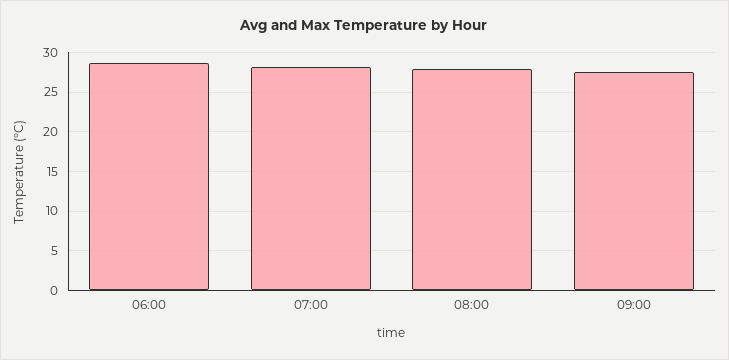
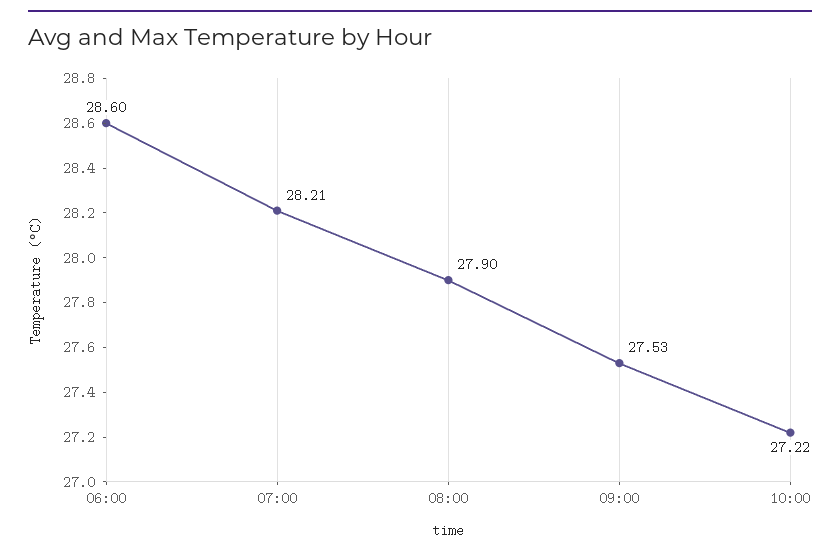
10:00: none -> 27.22

